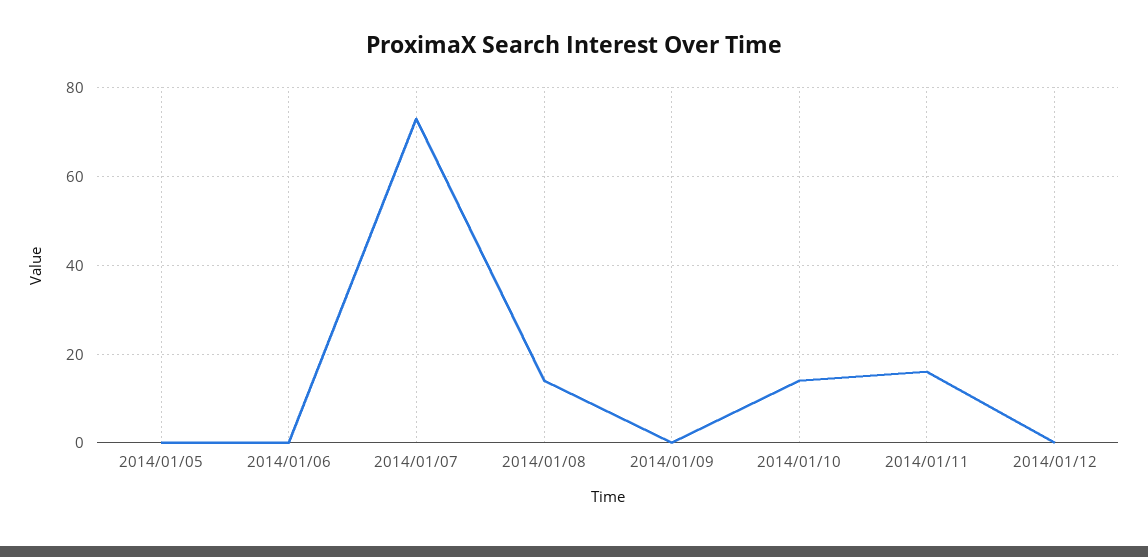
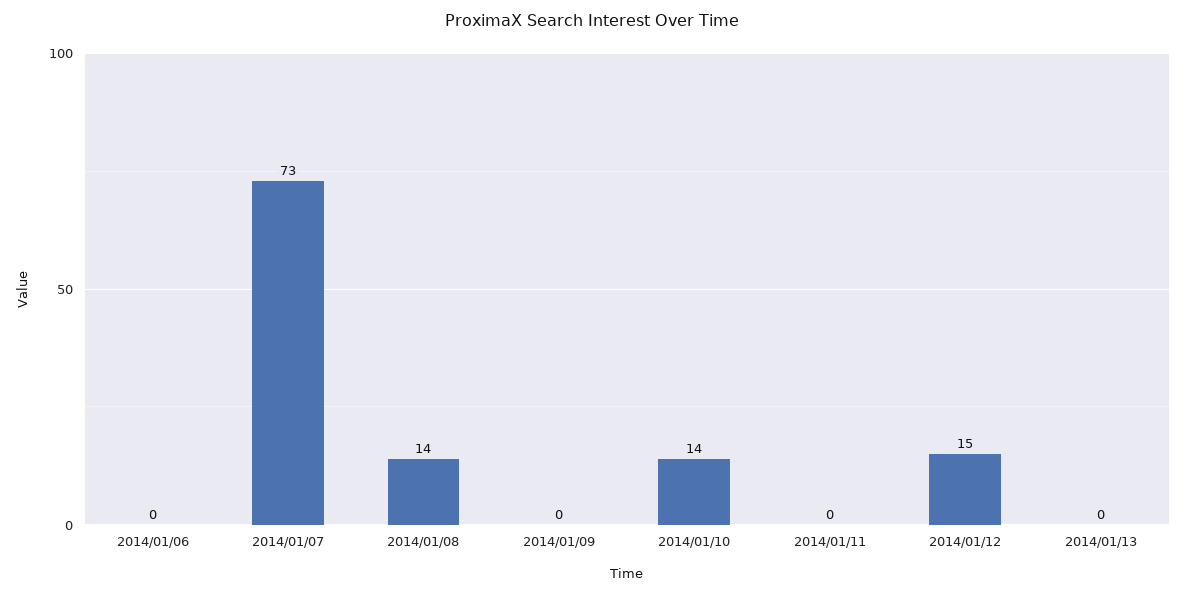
2014/01/05: 0 -> none
2014/01/11: 15 -> 0
2014/01/12: 0 -> 15
2014/01/13: none -> 0

